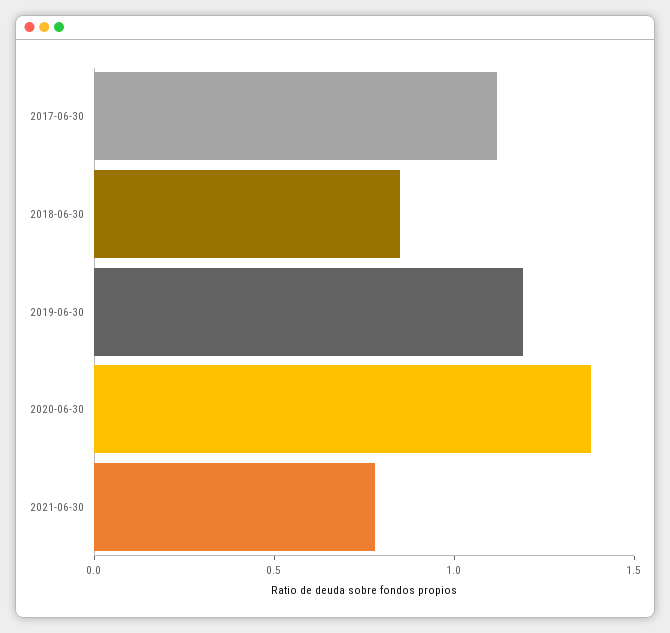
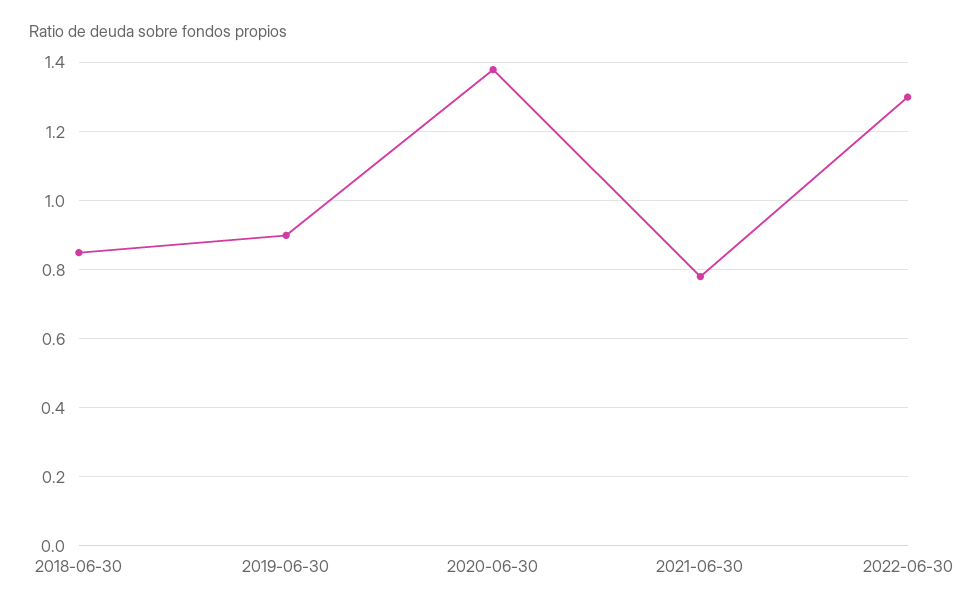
2017-06-30: 1.1 -> none
2019-06-30: 1.2 -> 0.9
2022-06-30: none -> 1.3

